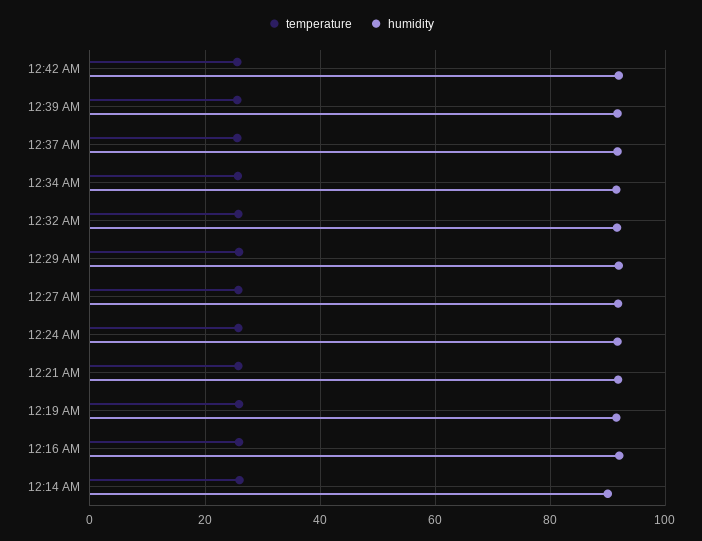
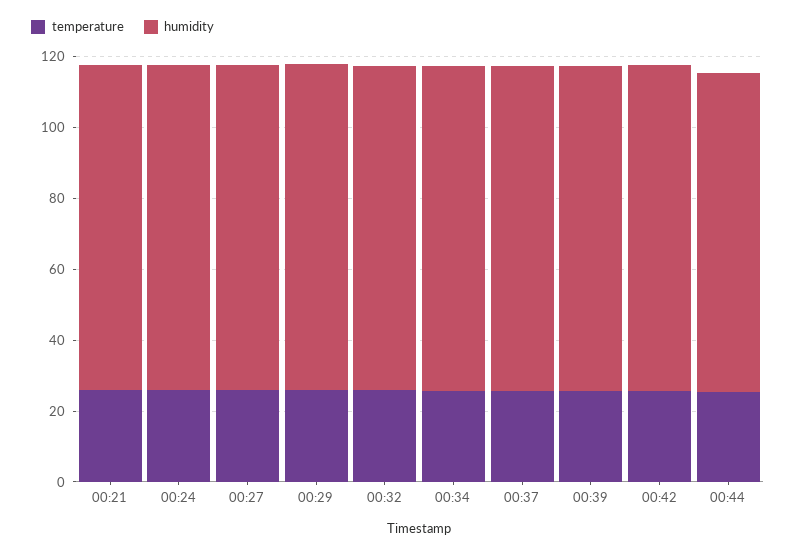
temperature, 12:19 AM: 26 -> none
humidity, 12:19 AM: 92 -> none
temperature, 12:16 AM: 26 -> none
humidity, 12:16 AM: 92 -> none
temperature, 12:14 AM: 26 -> none
humidity, 12:14 AM: 90 -> none
temperature, 00:44: none -> 25
humidity, 00:44: none -> 90

